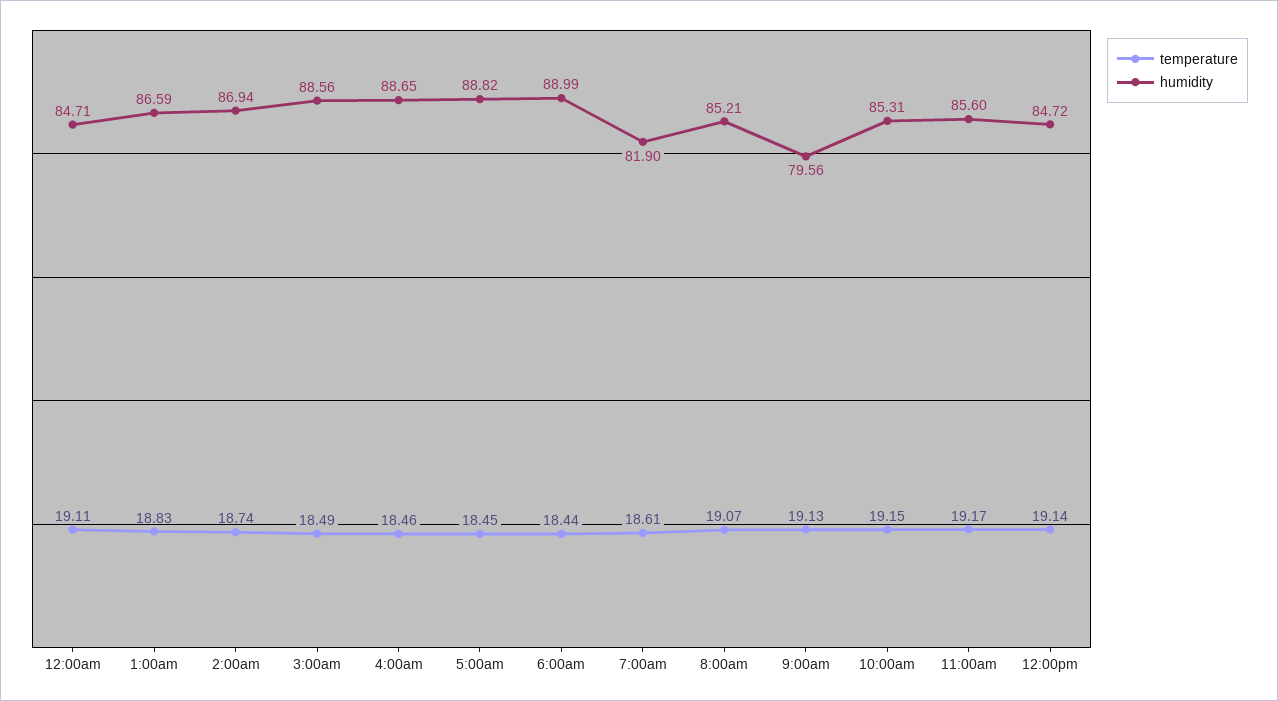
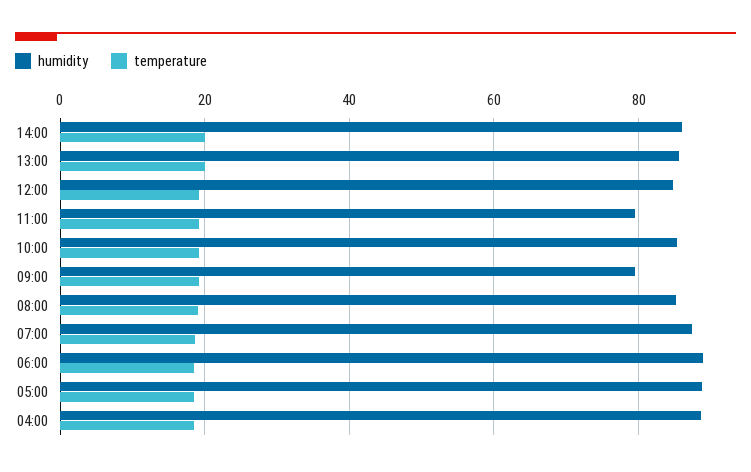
temperature, 12:00am: 19.11 -> none
humidity, 12:00am: 84.71 -> none
temperature, 1:00am: 18.83 -> none
humidity, 1:00am: 86.59 -> none
temperature, 2:00am: 18.74 -> none
humidity, 2:00am: 86.94 -> none
temperature, 3:00am: 18.49 -> none
humidity, 3:00am: 88.56 -> none
humidity, 7:00am: 81.9 -> 88
humidity, 11:00am: 85.6 -> 80
humidity, 14:00: none -> 86
temperature, 14:00: none -> 20
humidity, 13:00: none -> 86
temperature, 13:00: none -> 20

